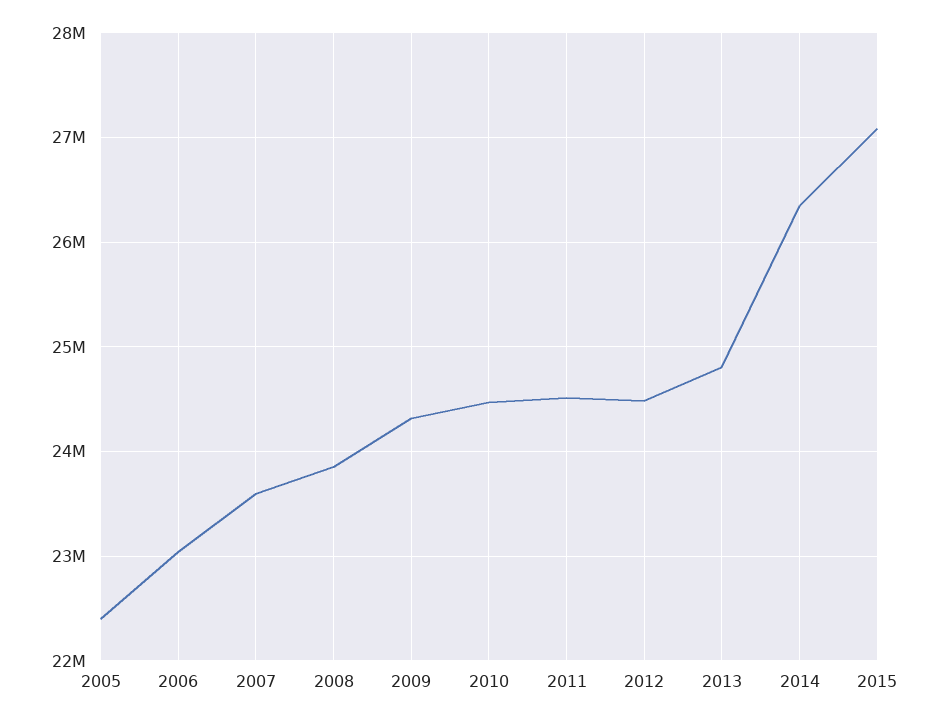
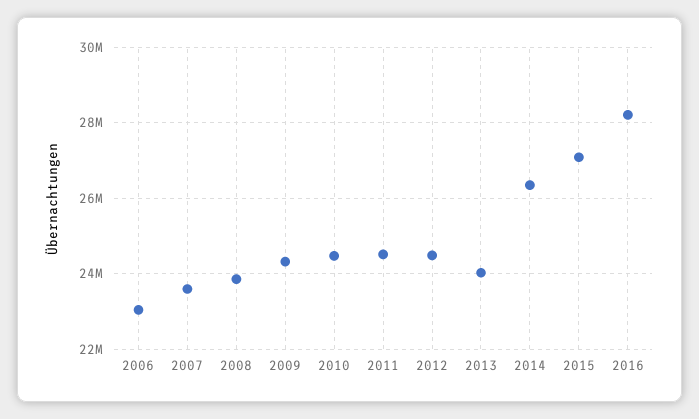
2005: 22400000 -> none
2013: 24800000 -> 24000000
2016: none -> 28200000

